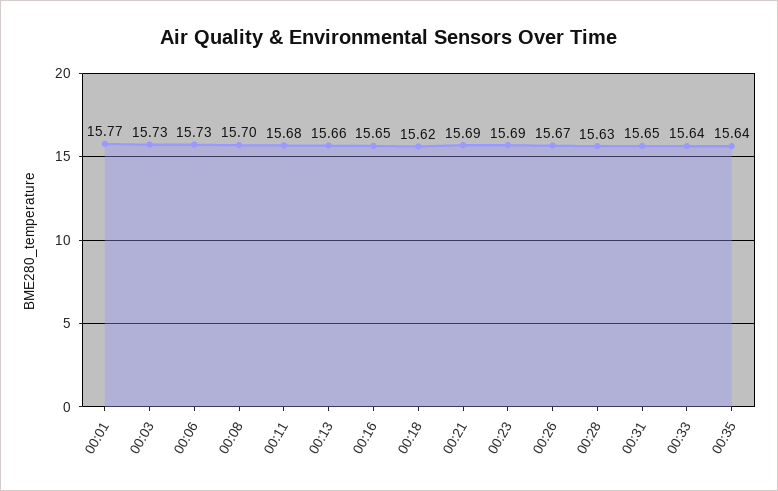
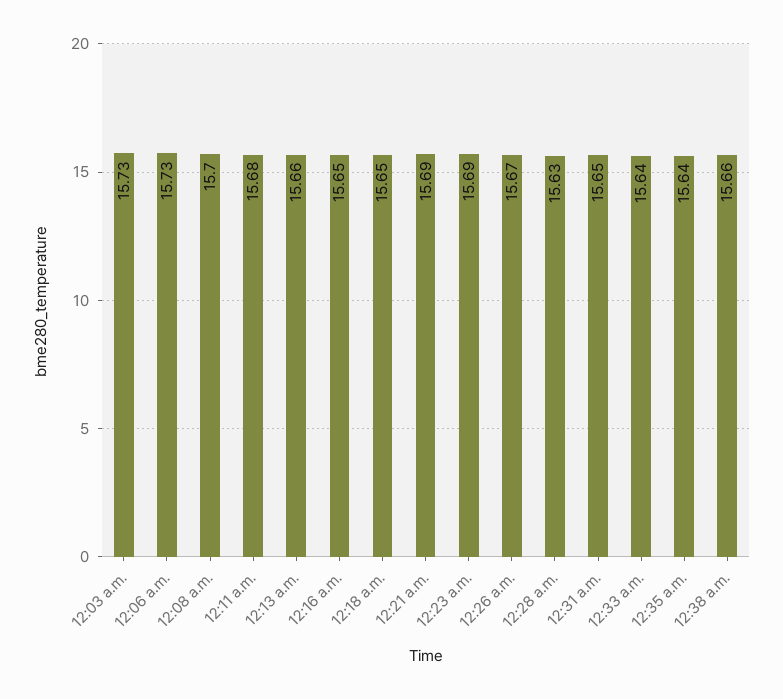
00:01: 15.77 -> none
00:18: 15.62 -> 15.65
12:38 a.m.: none -> 15.66

